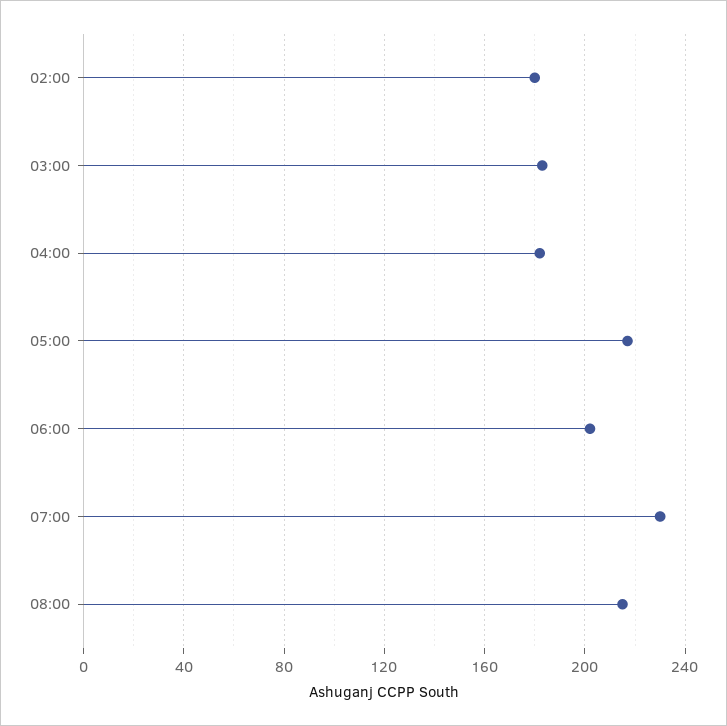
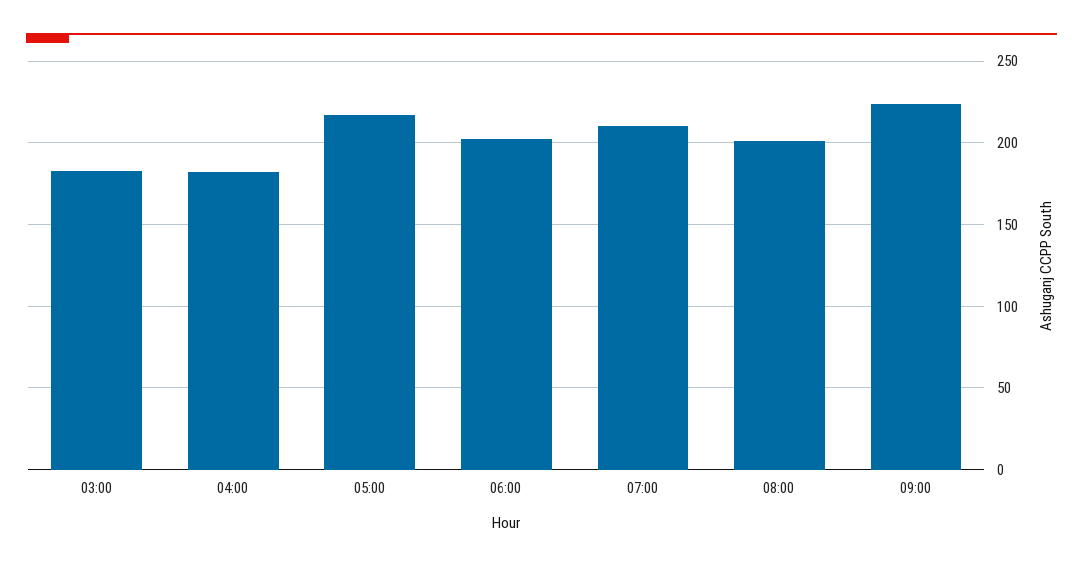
02:00: 180 -> none
07:00: 230 -> 210
08:00: 215 -> 200
09:00: none -> 225

